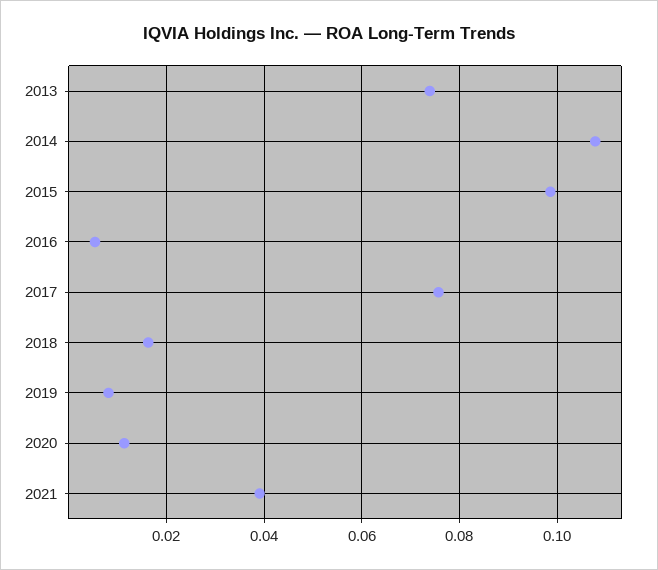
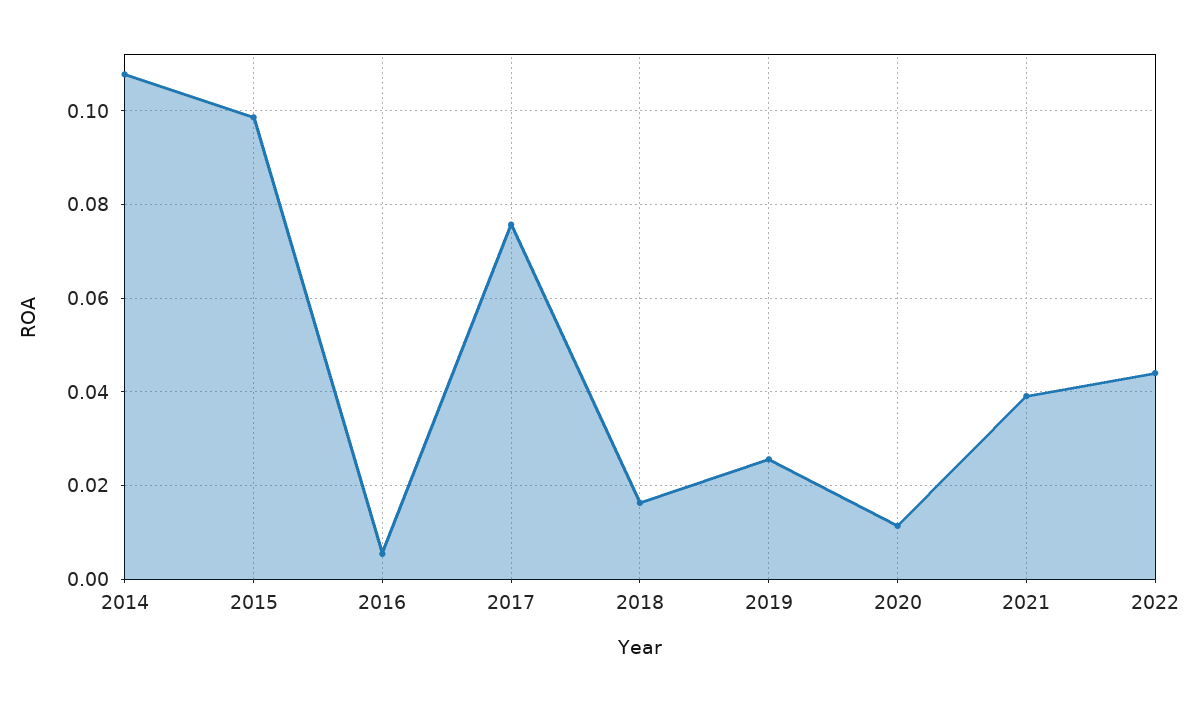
2013: 0.074 -> none
2019: 0.008 -> 0.026
2022: none -> 0.044

